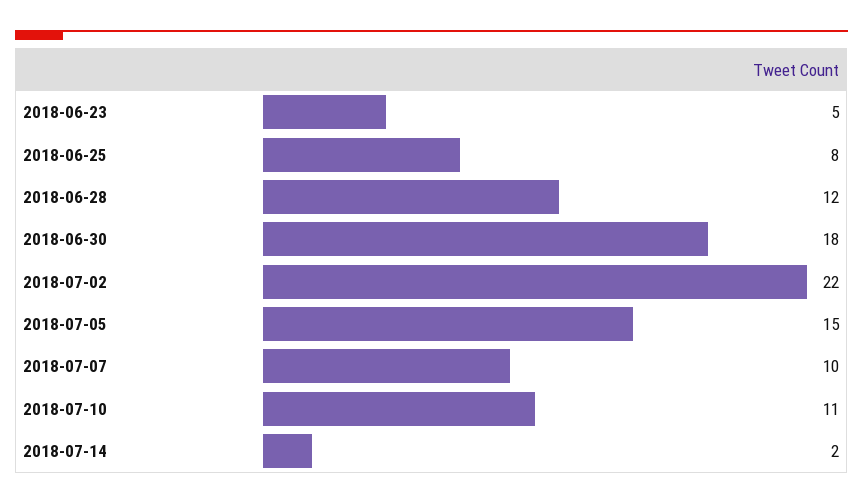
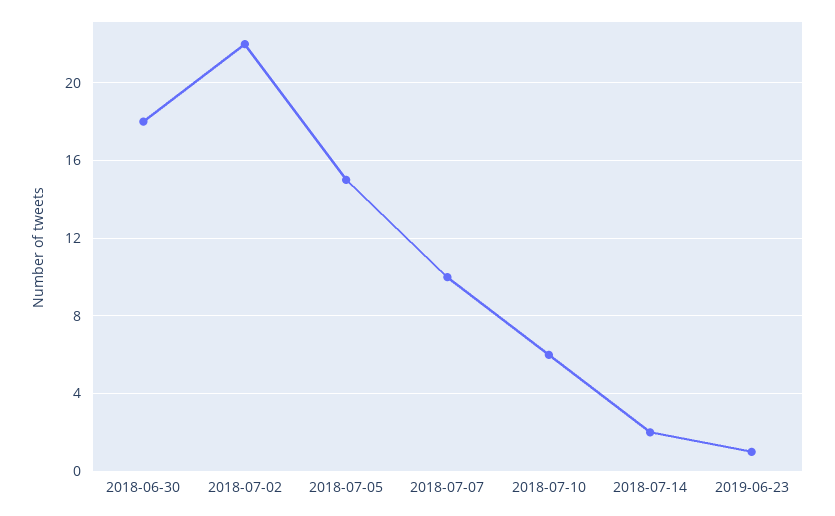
2018-06-23: 5 -> none
2018-06-25: 8 -> none
2018-06-28: 12 -> none
2018-07-10: 11 -> 6
2019-06-23: none -> 1

